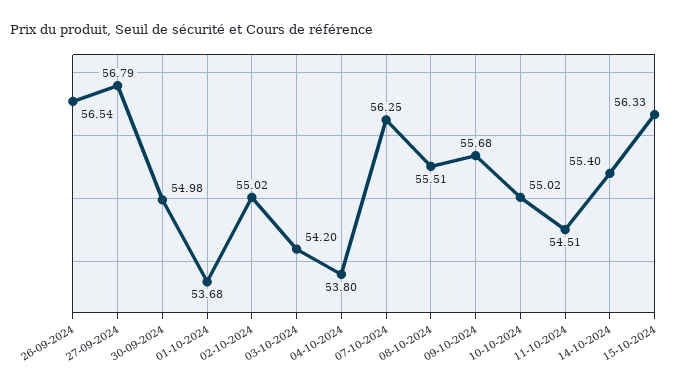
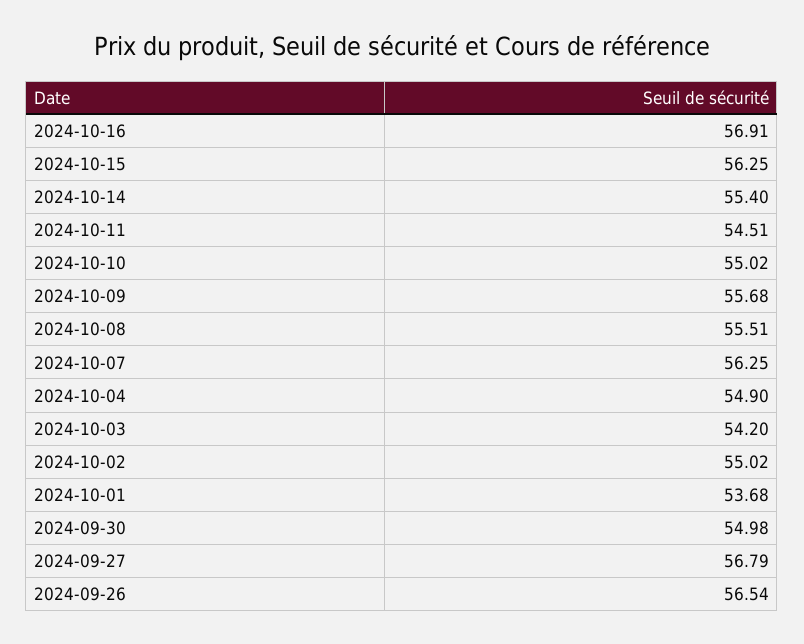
04-10-2024: 53.8 -> 54.9
15-10-2024: 56.33 -> 56.25
2024-10-16: none -> 56.91

